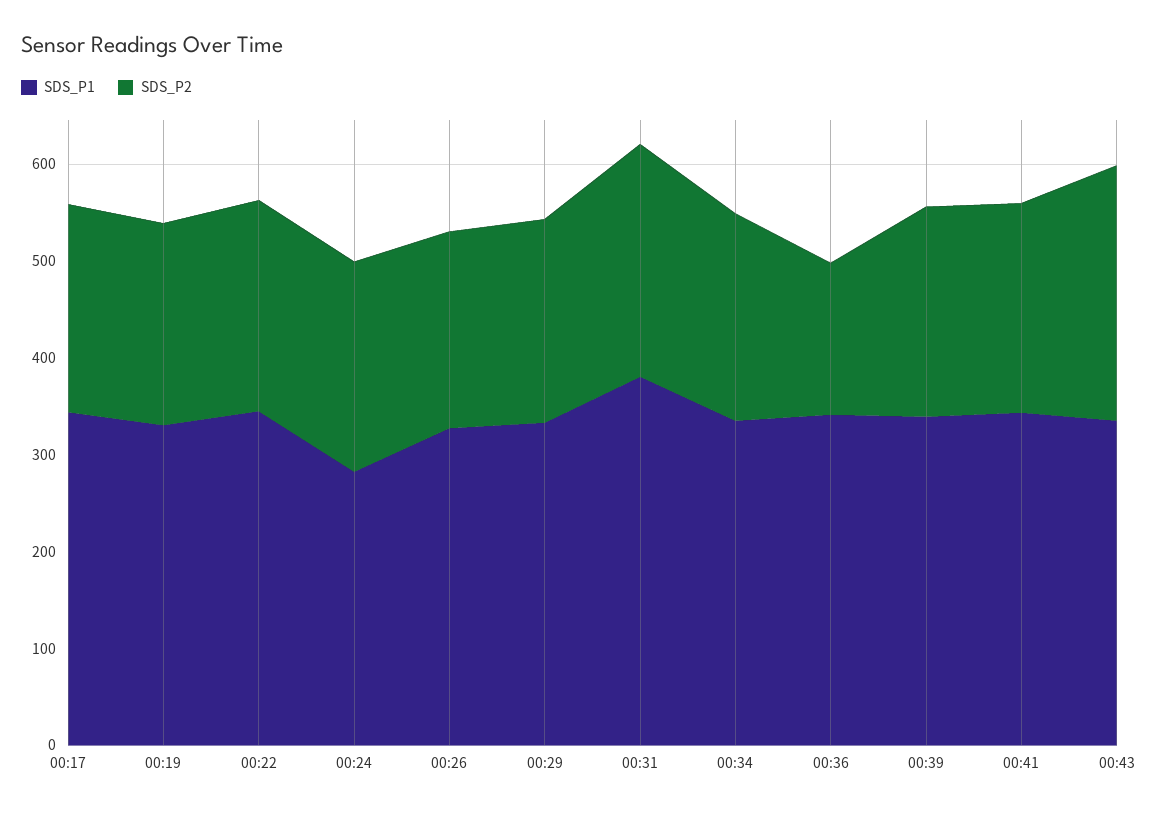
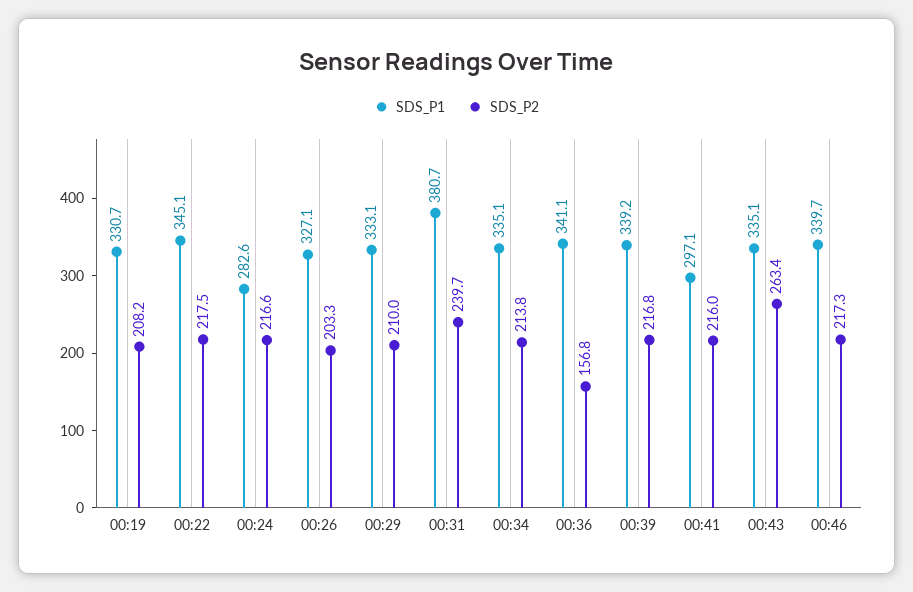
SDS_P1, 00:17: 340 -> none
SDS_P2, 00:17: 220 -> none
SDS_P1, 00:41: 340 -> 297.1
SDS_P1, 00:46: none -> 339.7
SDS_P2, 00:46: none -> 217.3

